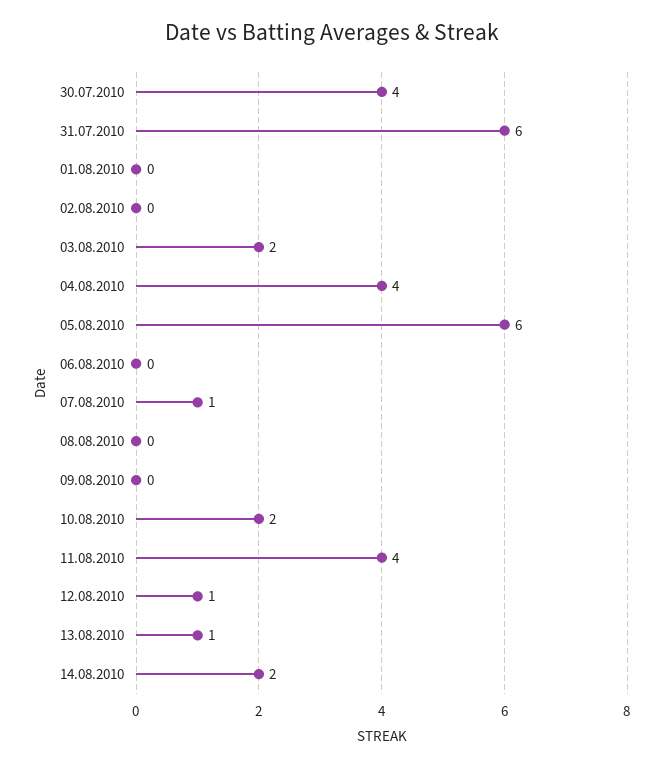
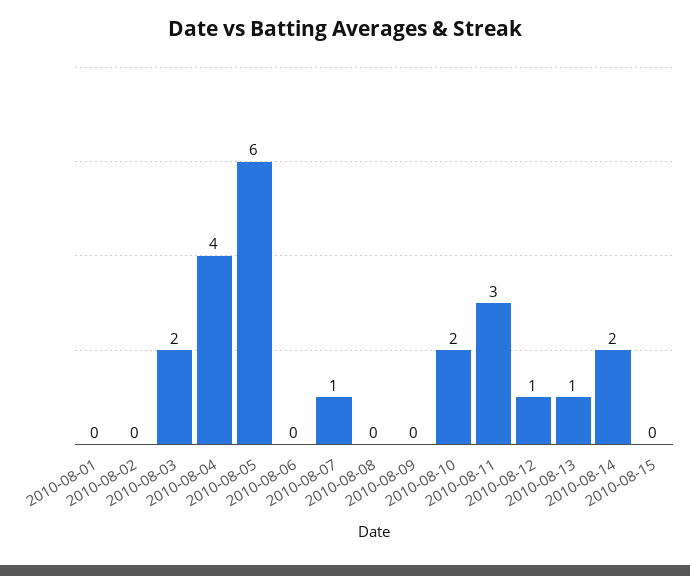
30.07.2010: 4 -> none
31.07.2010: 6 -> none
11.08.2010: 4 -> 3
2010-08-15: none -> 0

